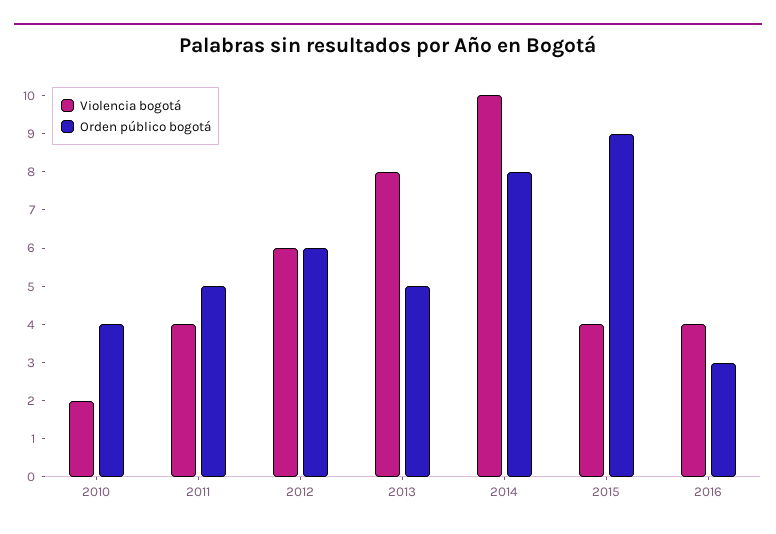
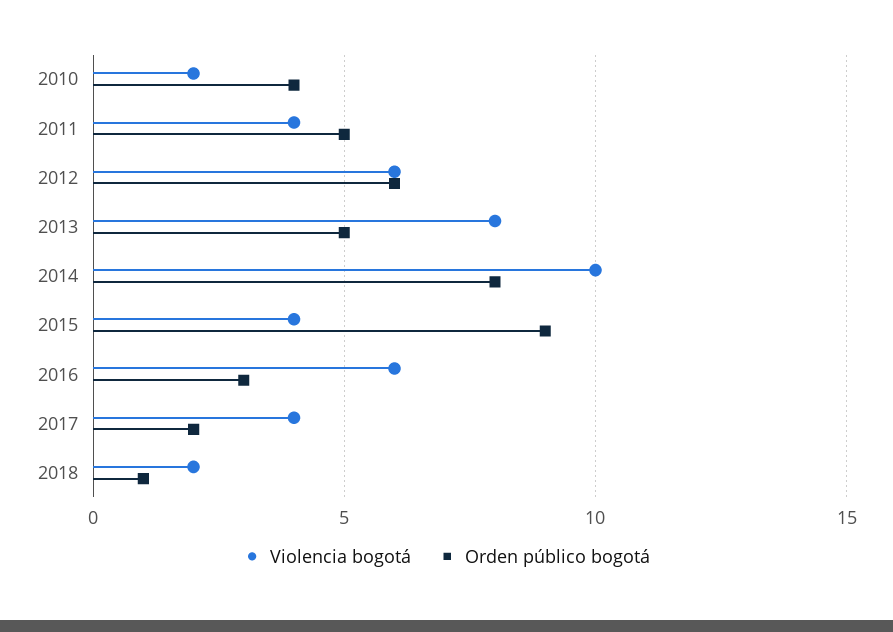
Violencia bogotá, 2016: 4 -> 6
Violencia bogotá, 2017: none -> 4
Orden público bogotá, 2017: none -> 2
Violencia bogotá, 2018: none -> 2
Orden público bogotá, 2018: none -> 1

